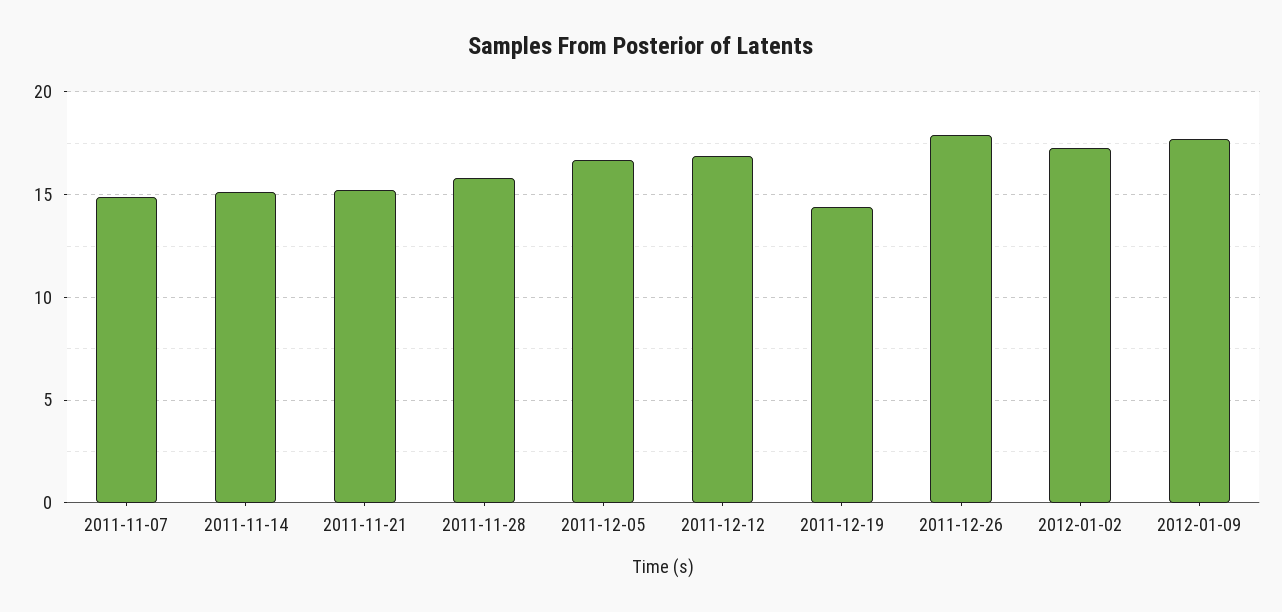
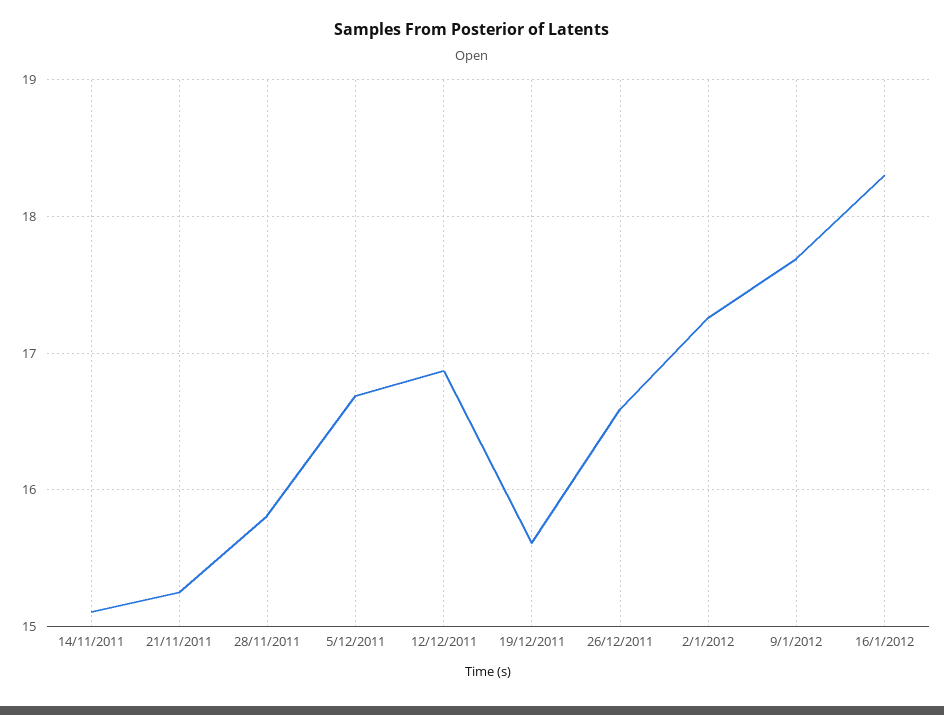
2011-11-07: 15 -> none
2011-12-19: 14.5 -> 15.6
2011-12-26: 18 -> 16.6
16/1/2012: none -> 18.3

